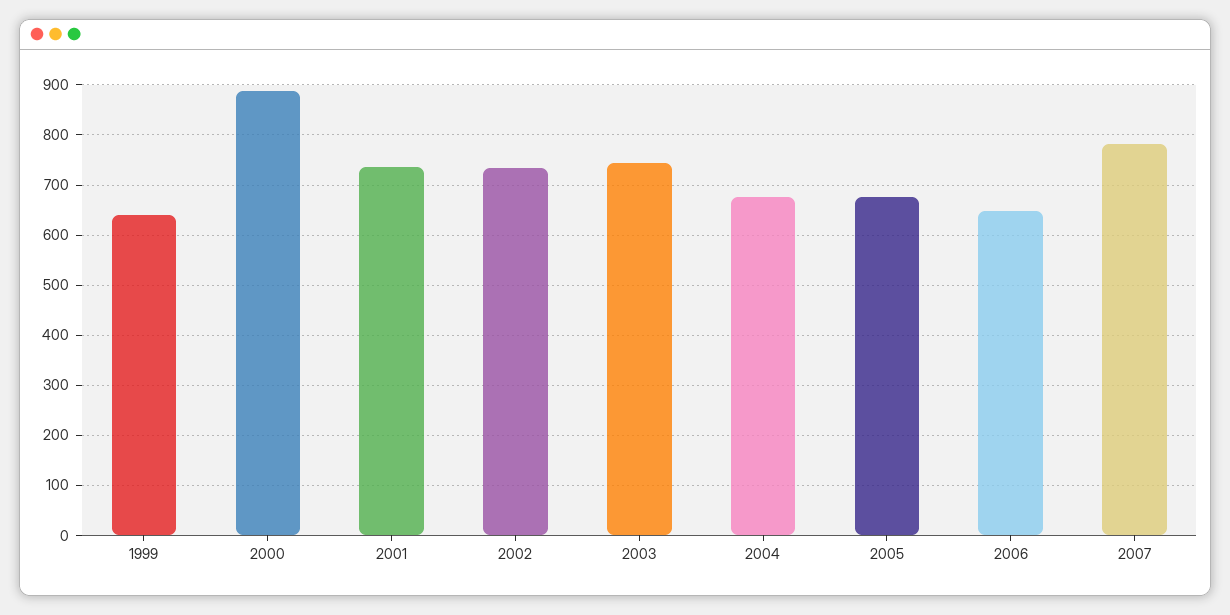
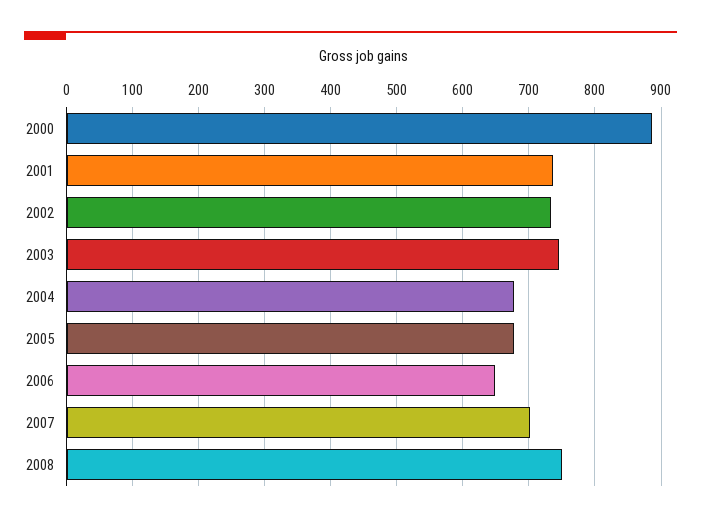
1999: 640 -> none
2007: 780 -> 700
2008: none -> 750

